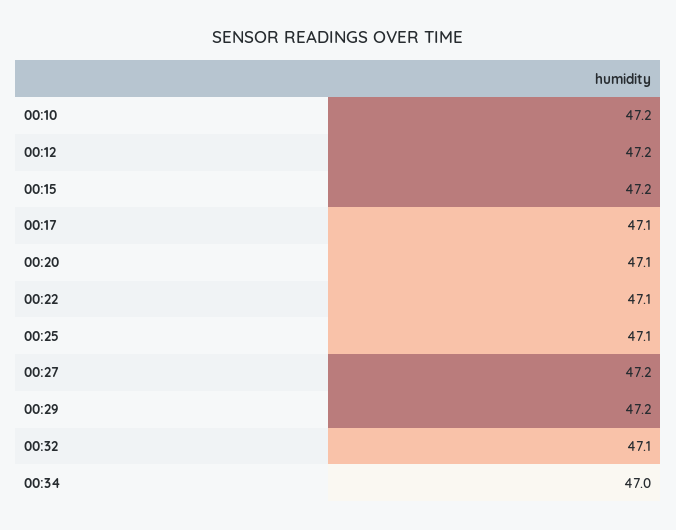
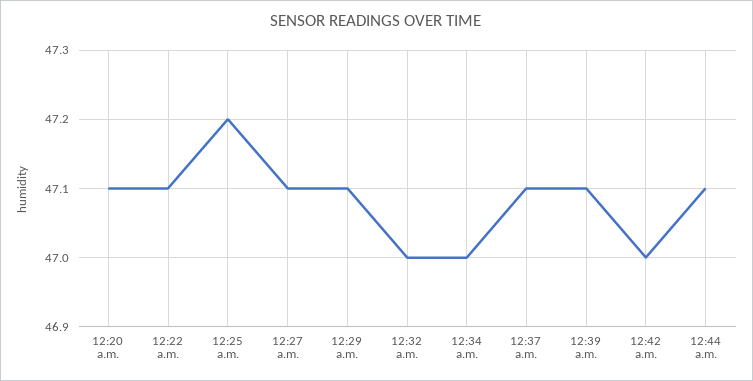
00:10: 47.2 -> none
00:12: 47.2 -> none
00:15: 47.2 -> none
00:17: 47.1 -> none
00:25: 47.1 -> 47.2
00:27: 47.2 -> 47.1
00:29: 47.2 -> 47.1
00:32: 47.1 -> 47
12:37 a.m.: none -> 47.1
12:39 a.m.: none -> 47.1
12:42 a.m.: none -> 47
12:44 a.m.: none -> 47.1

